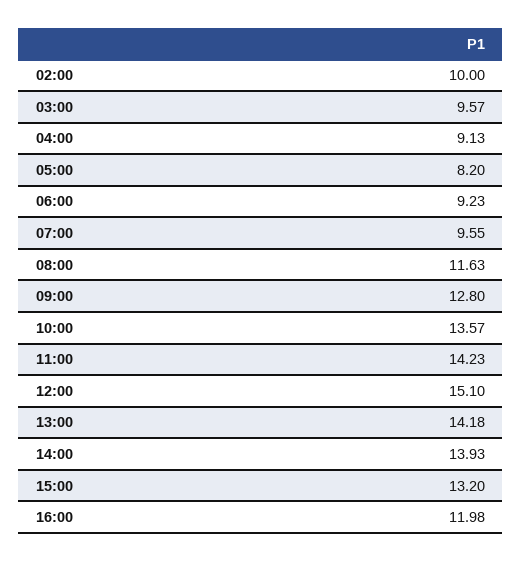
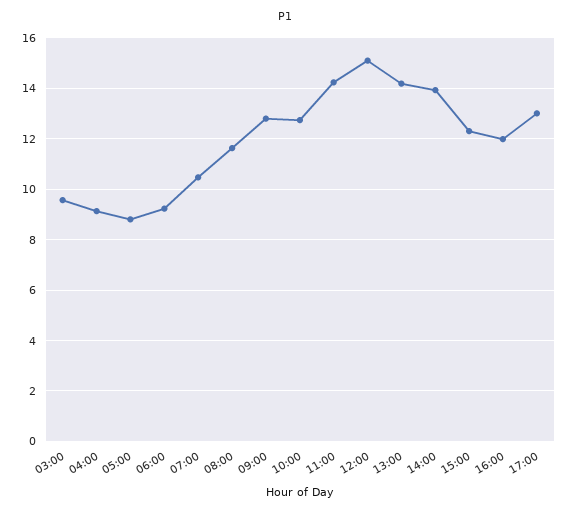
02:00: 10 -> none
05:00: 8.2 -> 8.75
07:00: 9.55 -> 10.5
10:00: 13.57 -> 12.75
15:00: 13.2 -> 12.25
17:00: none -> 13

